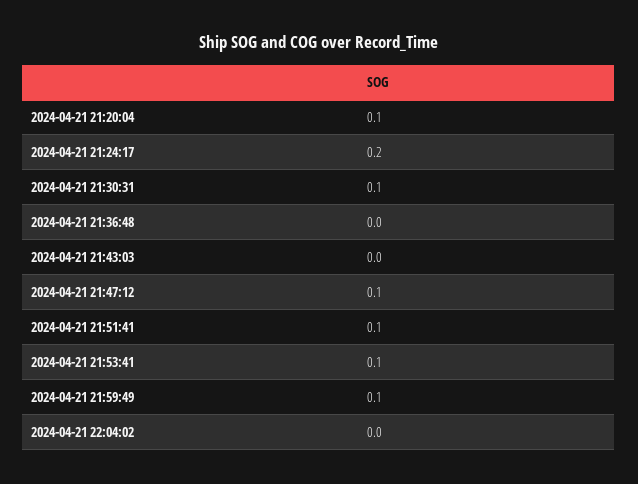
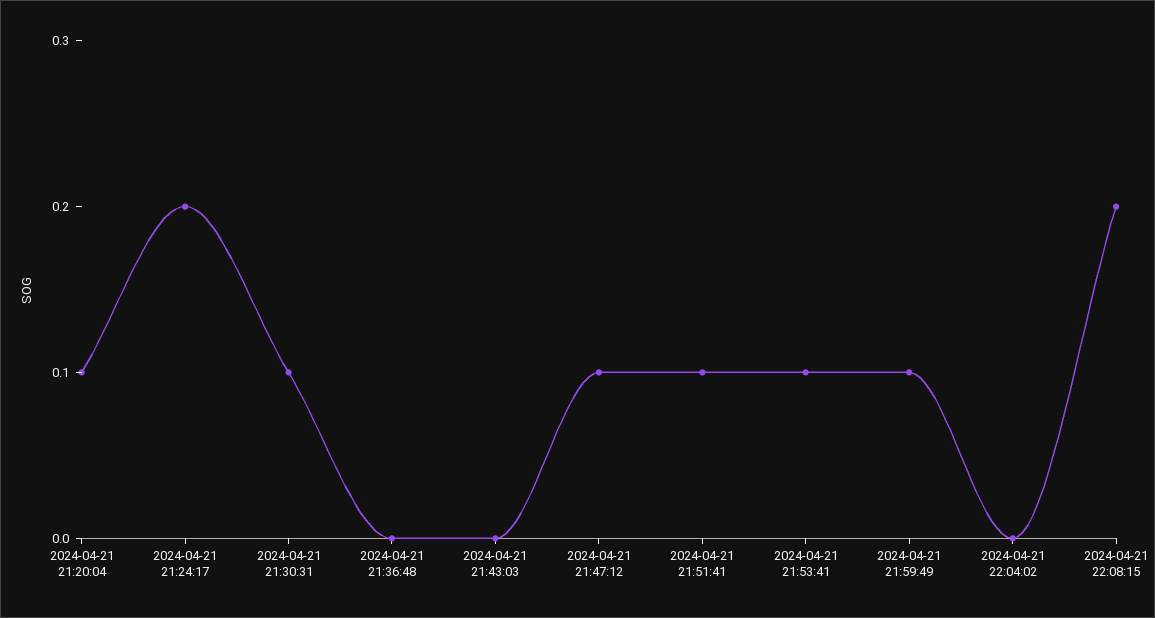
2024-04-21 22:08:15: none -> 0.2

